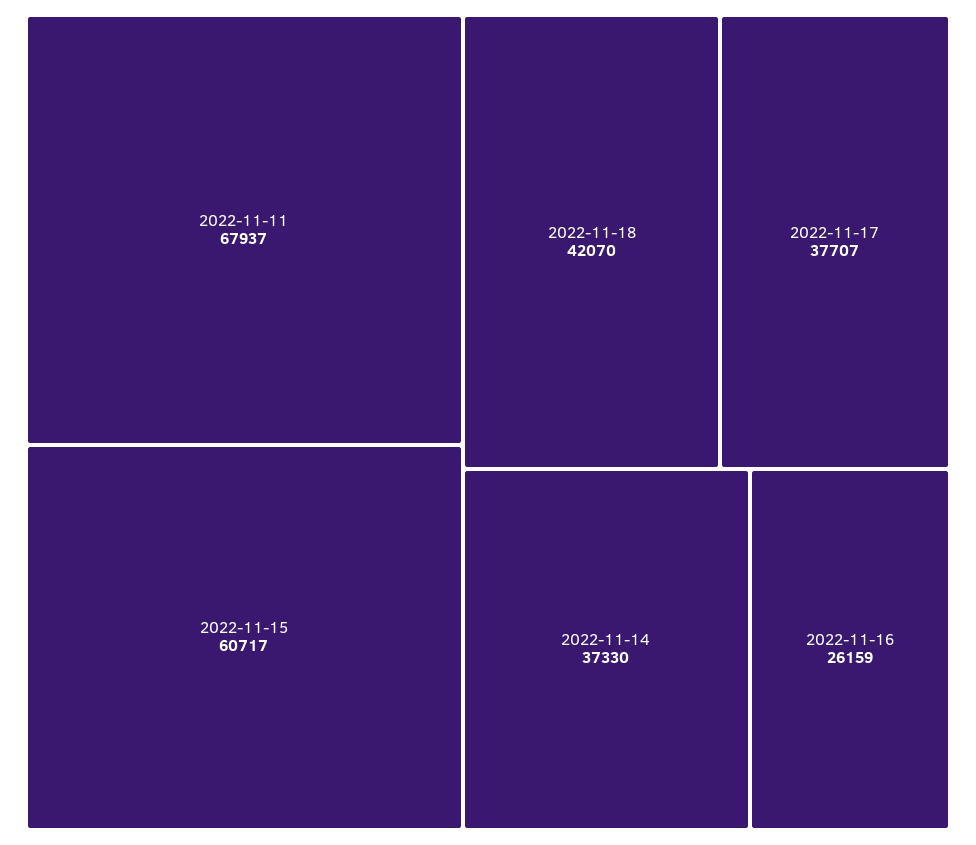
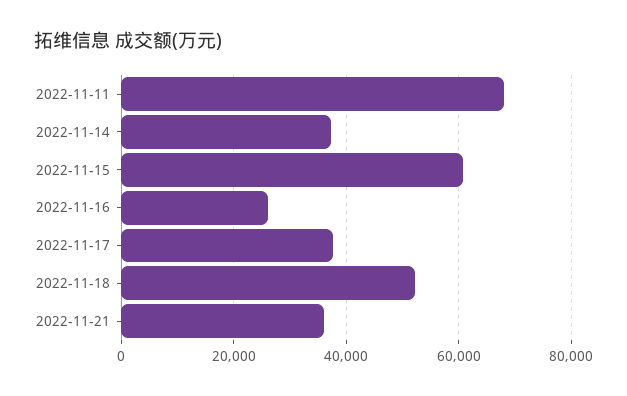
2022-11-18: 42070 -> 52000
2022-11-21: none -> 36000

